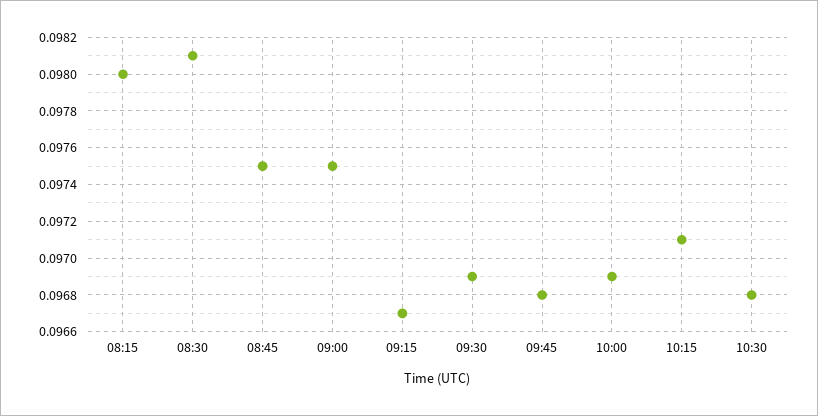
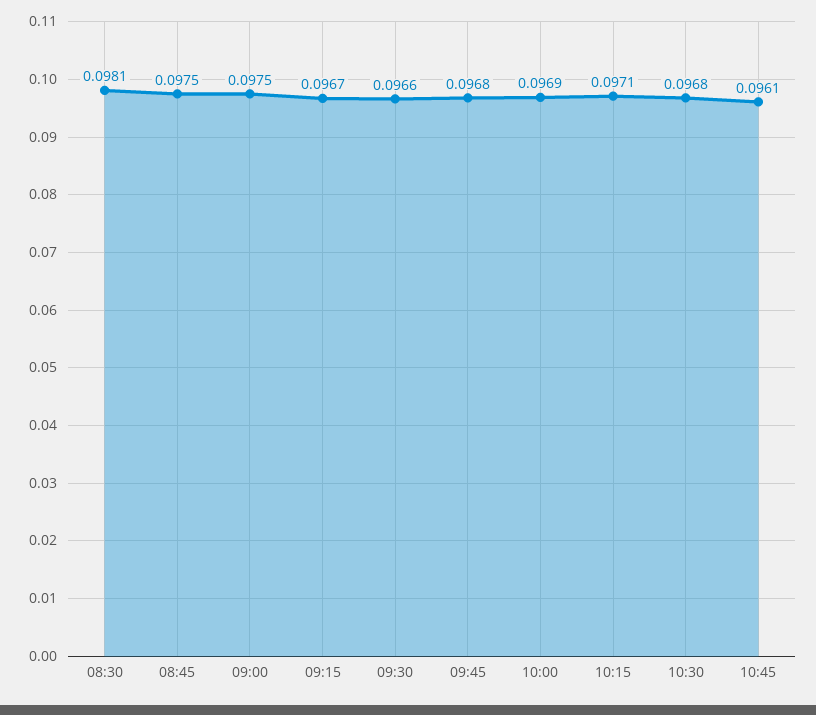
08:15: 0.098 -> none
09:30: 0.0969 -> 0.0966
10:45: none -> 0.0961

